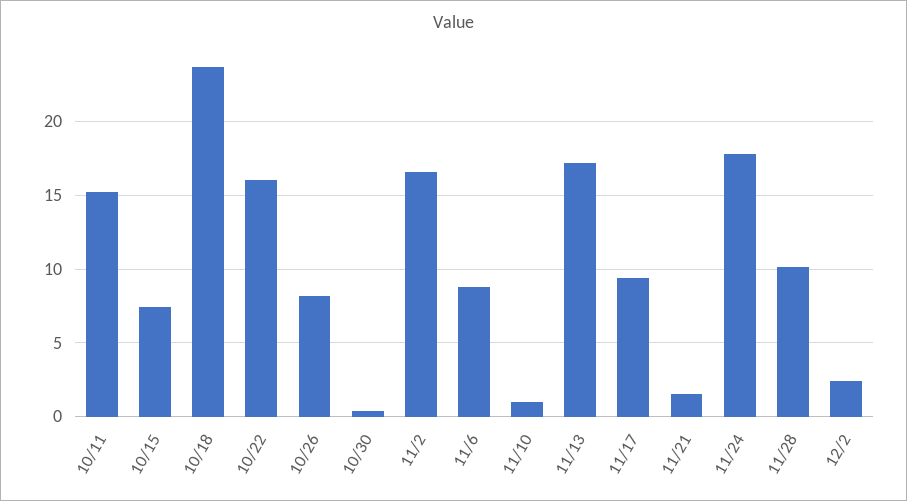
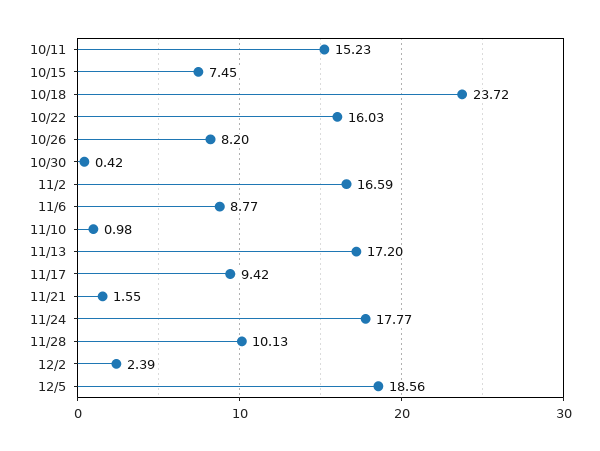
12/5: none -> 18.56

